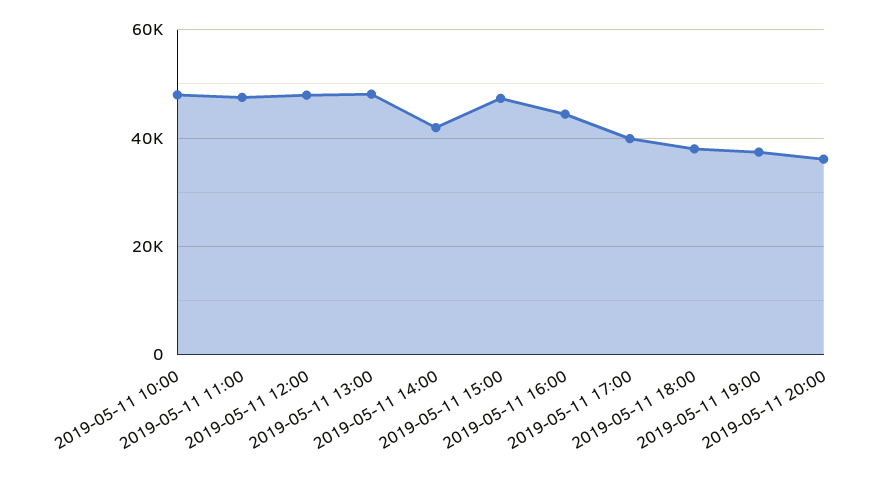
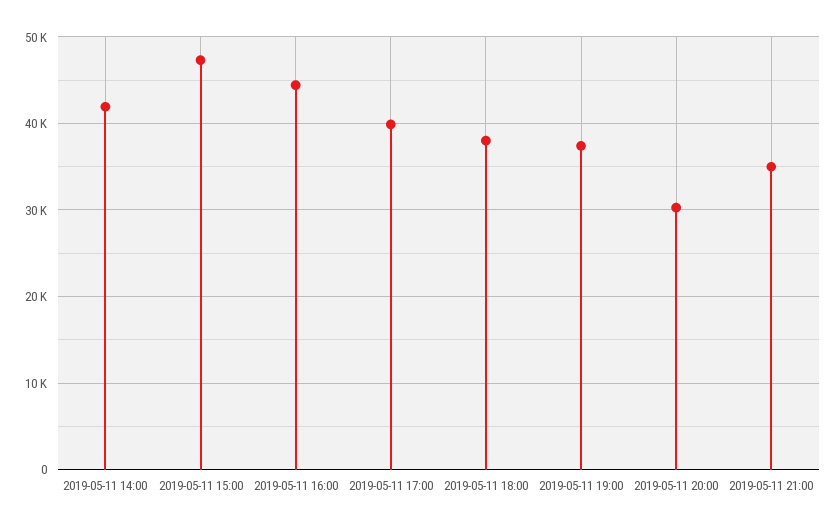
2019-05-11 10:00: 48000 -> none
2019-05-11 11:00: 48000 -> none
2019-05-11 12:00: 48000 -> none
2019-05-11 13:00: 48000 -> none
2019-05-11 20:00: 36000 -> 30000
2019-05-11 21:00: none -> 35000

